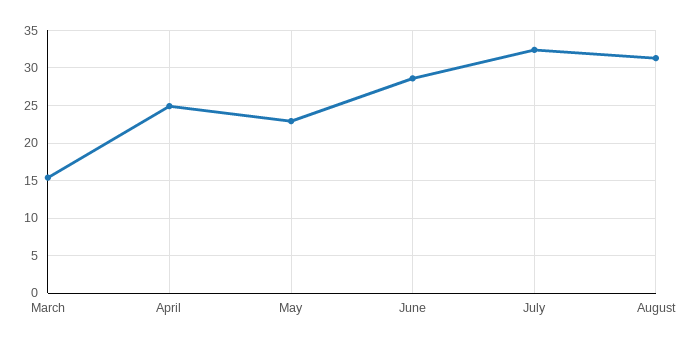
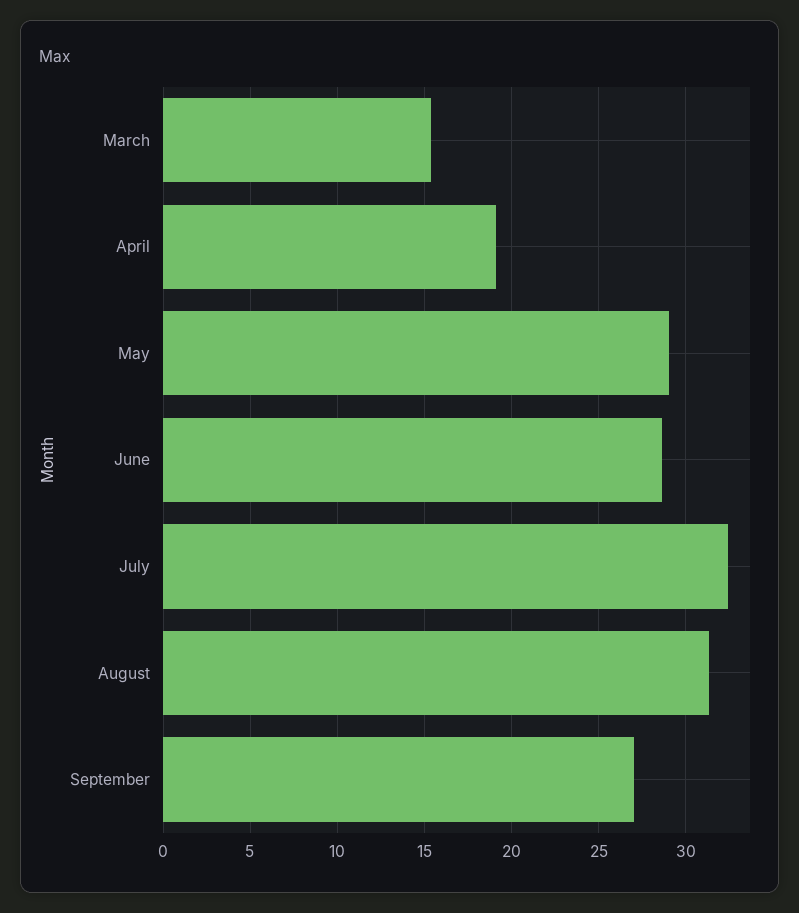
April: 25 -> 19
May: 23 -> 29
September: none -> 27

